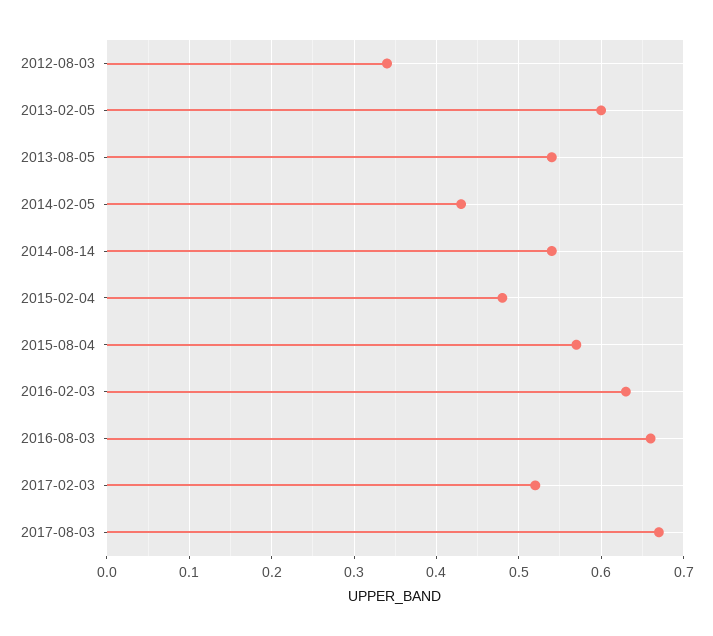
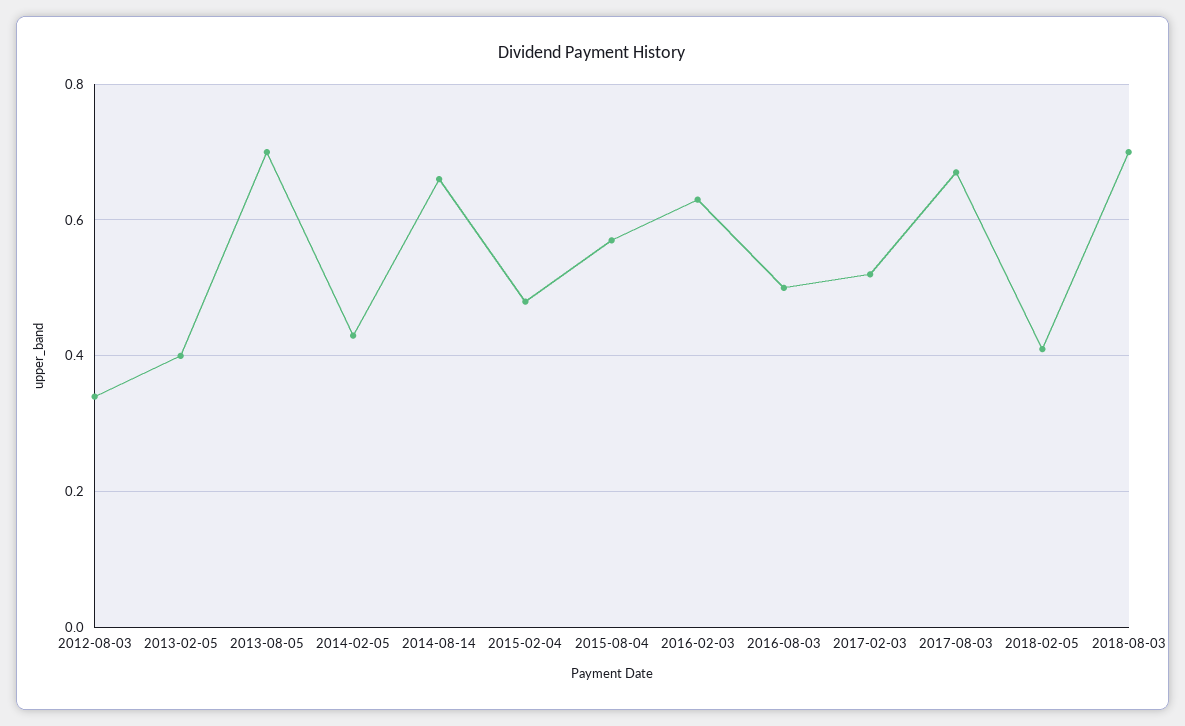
2013-02-05: 0.6 -> 0.4
2013-08-05: 0.54 -> 0.7
2014-08-14: 0.54 -> 0.65
2016-08-03: 0.66 -> 0.5
2018-02-05: none -> 0.4
2018-08-03: none -> 0.7

